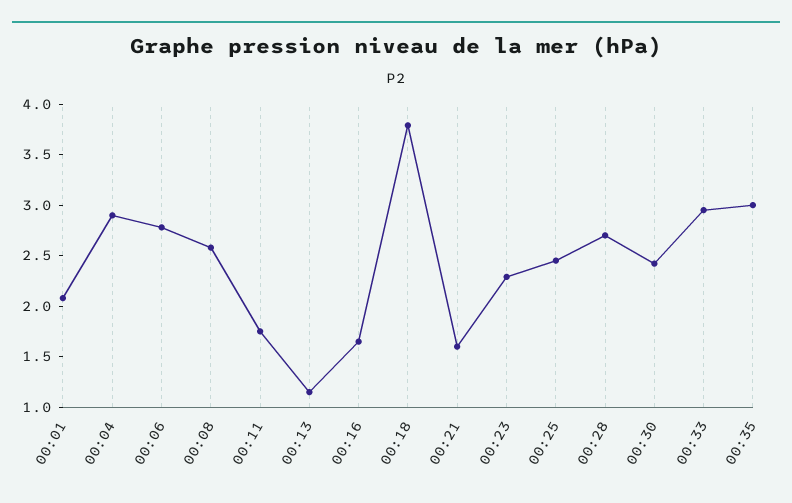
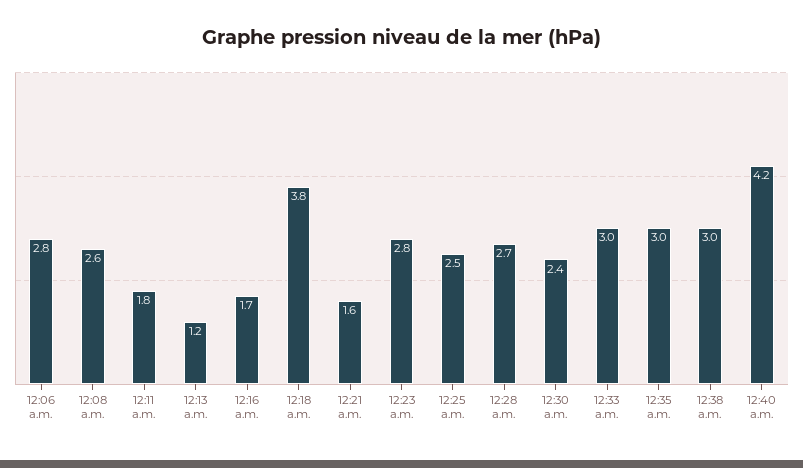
00:01: 2.1 -> none
00:04: 2.9 -> none
00:23: 2.3 -> 2.8
12:38 a.m.: none -> 3
12:40 a.m.: none -> 4.2

